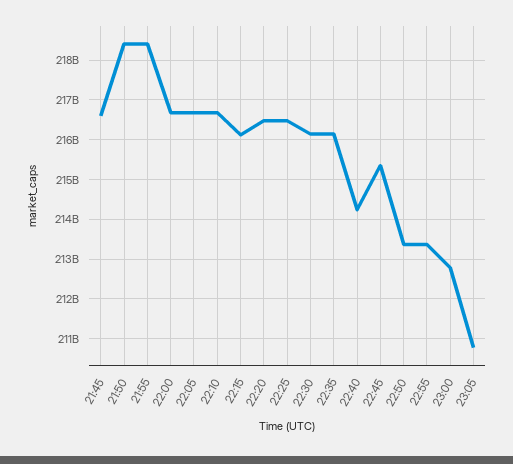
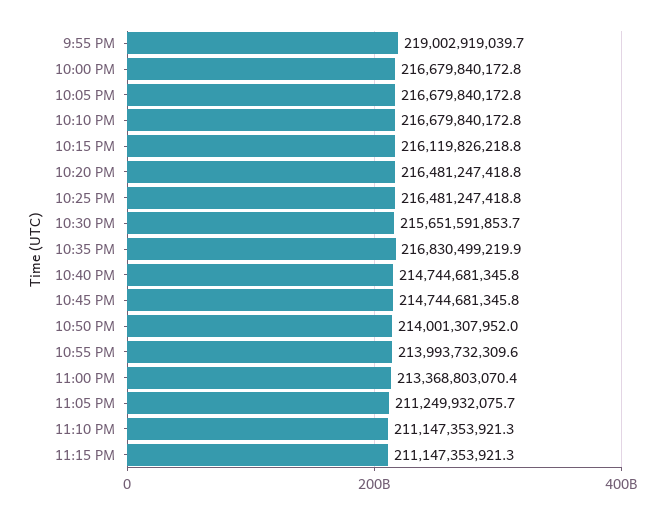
21:45: 216600000000 -> none
21:50: 218400000000 -> none
21:55: 218400000000 -> 219002919039.7
22:30: 216200000000 -> 215651591853.7
22:35: 216200000000 -> 216830499219.9
22:40: 214200000000 -> 214744681345.8
22:45: 215400000000 -> 214744681345.8
22:50: 213400000000 -> 214001307952
22:55: 213400000000 -> 213993732309.6
23:00: 212800000000 -> 213368803070.4
23:05: 210800000000 -> 211249932075.7
11:10 PM: none -> 211147353921.3
11:15 PM: none -> 211147353921.3

